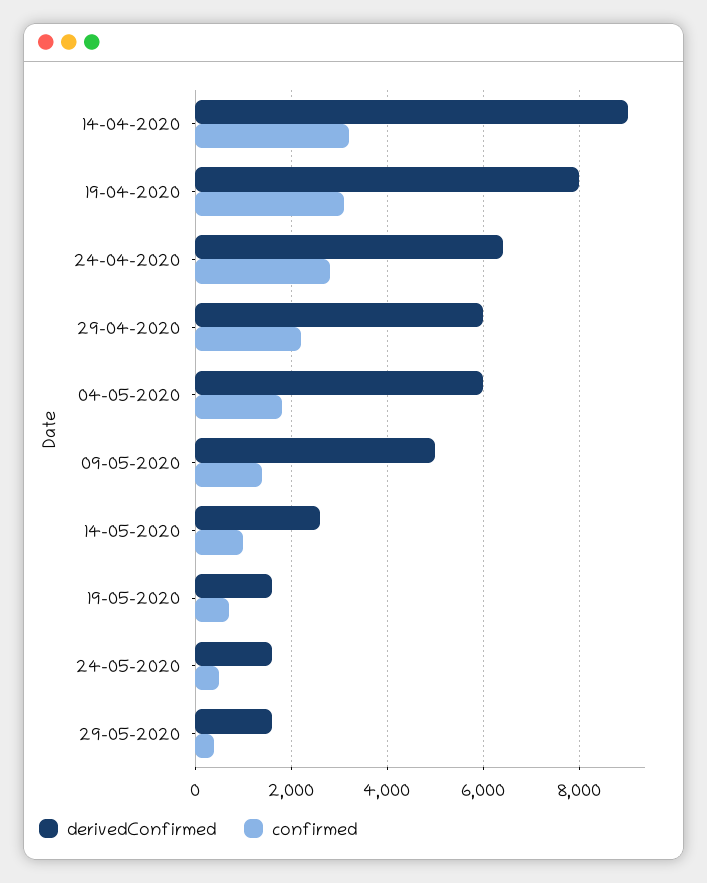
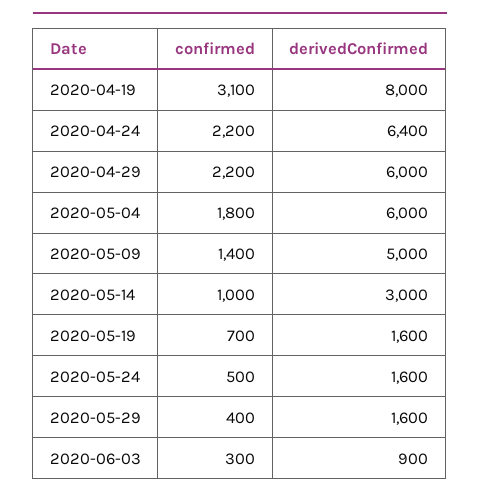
derivedConfirmed, 14-04-2020: 9000 -> none
confirmed, 14-04-2020: 3200 -> none
confirmed, 24-04-2020: 2800 -> 2200
derivedConfirmed, 14-05-2020: 2600 -> 3000
confirmed, 2020-06-03: none -> 300
derivedConfirmed, 2020-06-03: none -> 900

